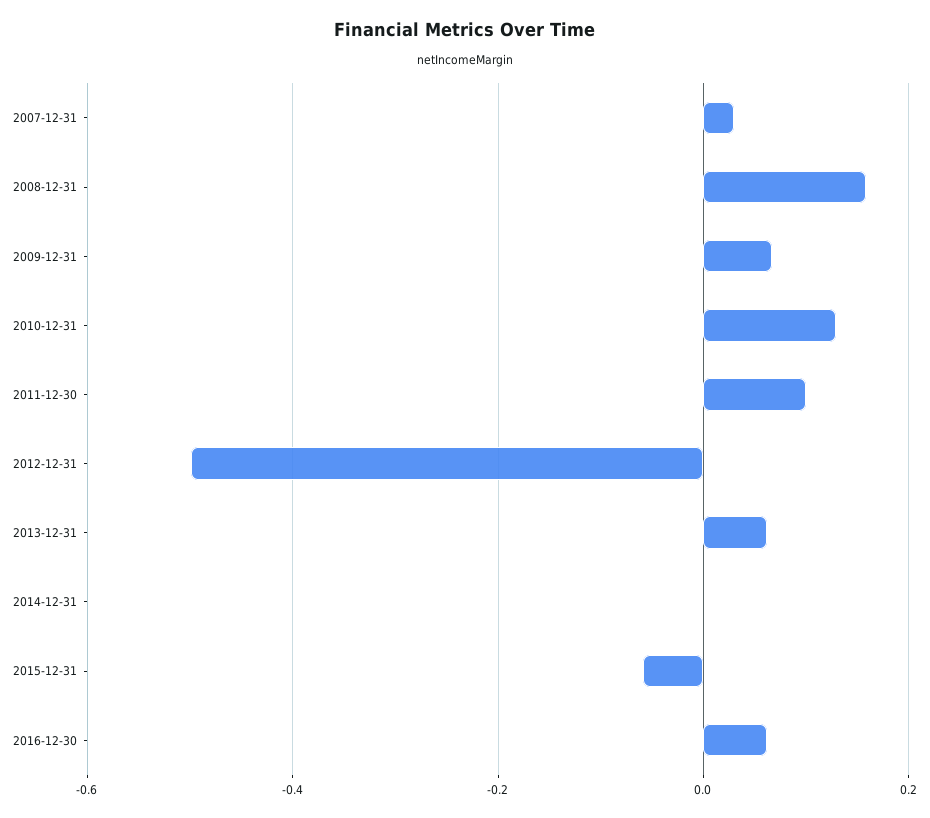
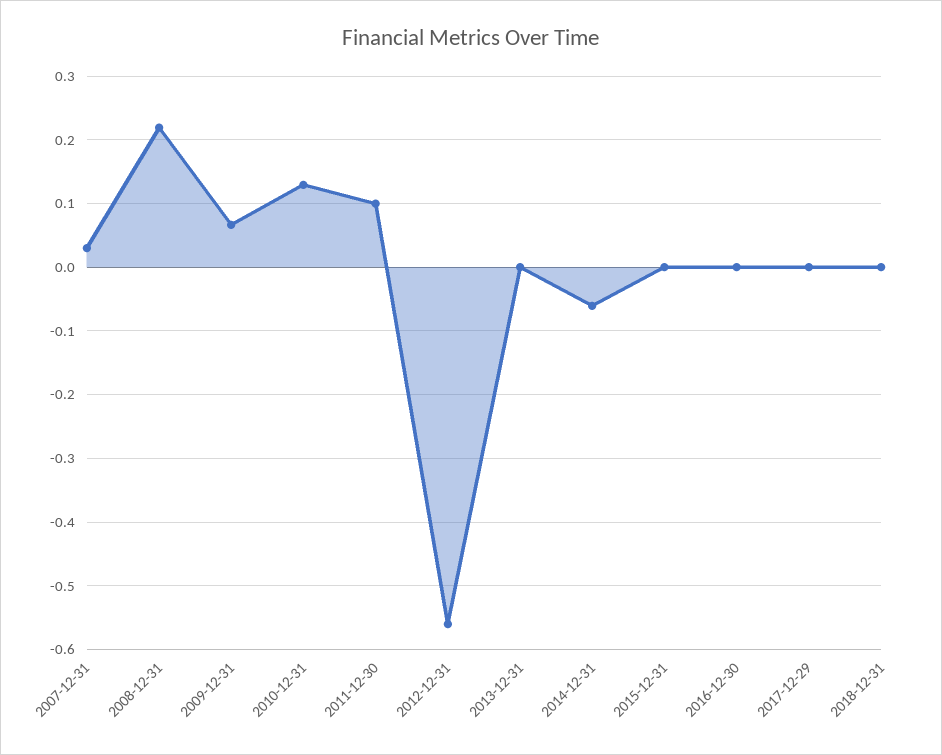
2008-12-31: 0.16 -> 0.22
2012-12-31: -0.5 -> -0.56
2013-12-31: 0.06 -> 0
2014-12-31: 0 -> -0.06
2015-12-31: -0.06 -> 0
2016-12-30: 0.06 -> 0
2017-12-29: none -> 0
2018-12-31: none -> 0

